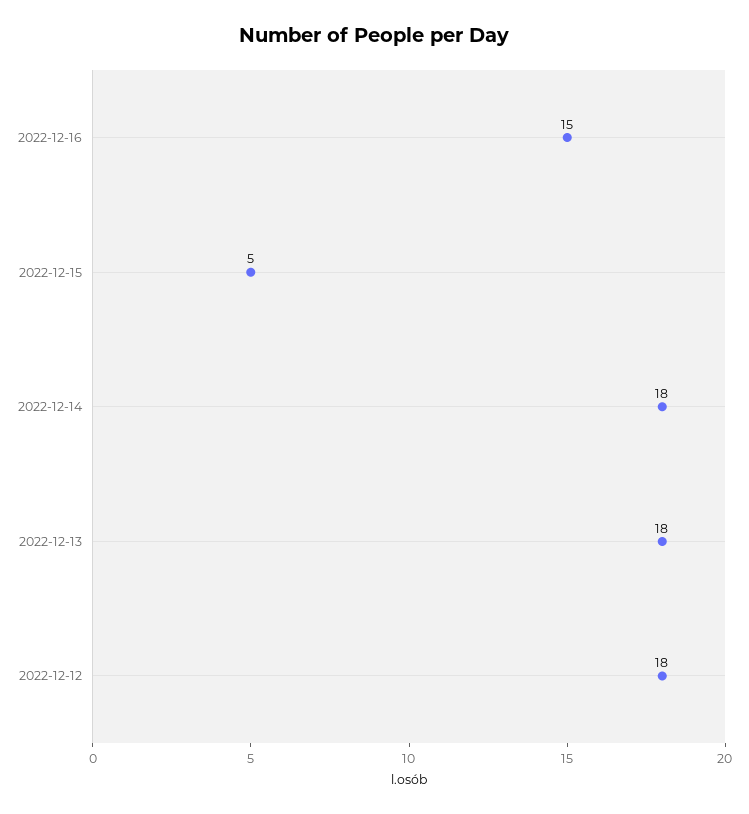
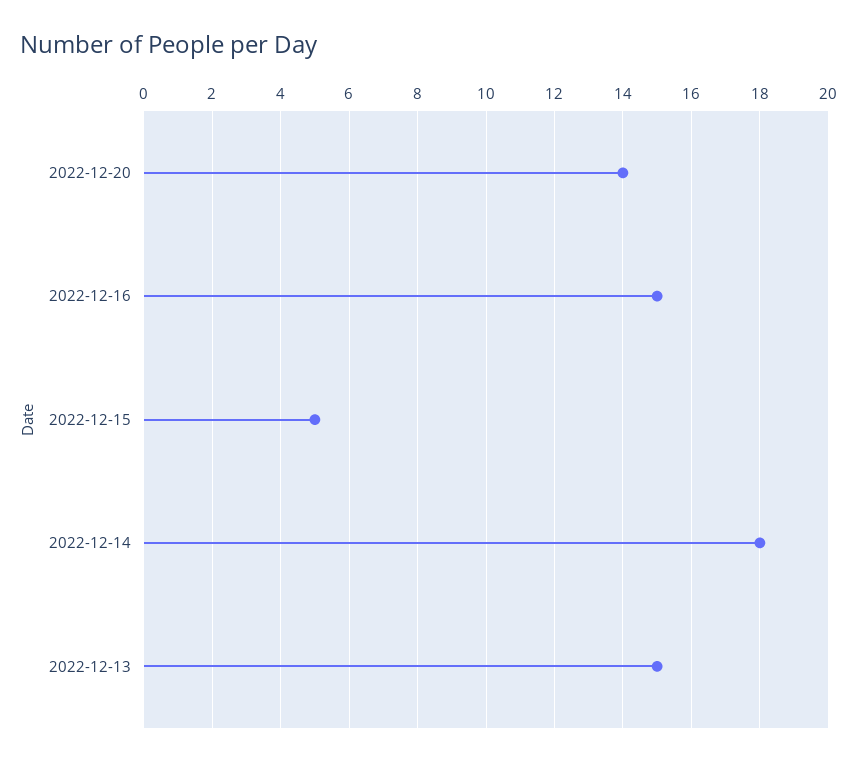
2022-12-13: 18 -> 15
2022-12-12: 18 -> none
2022-12-20: none -> 14

